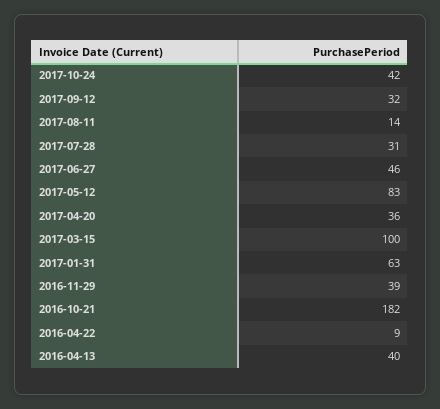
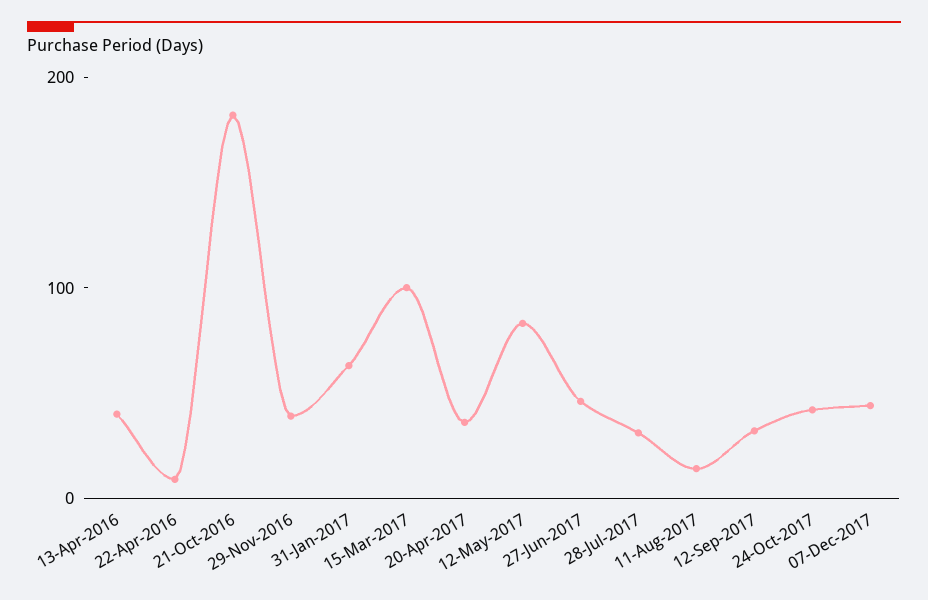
07-Dec-2017: none -> 40

